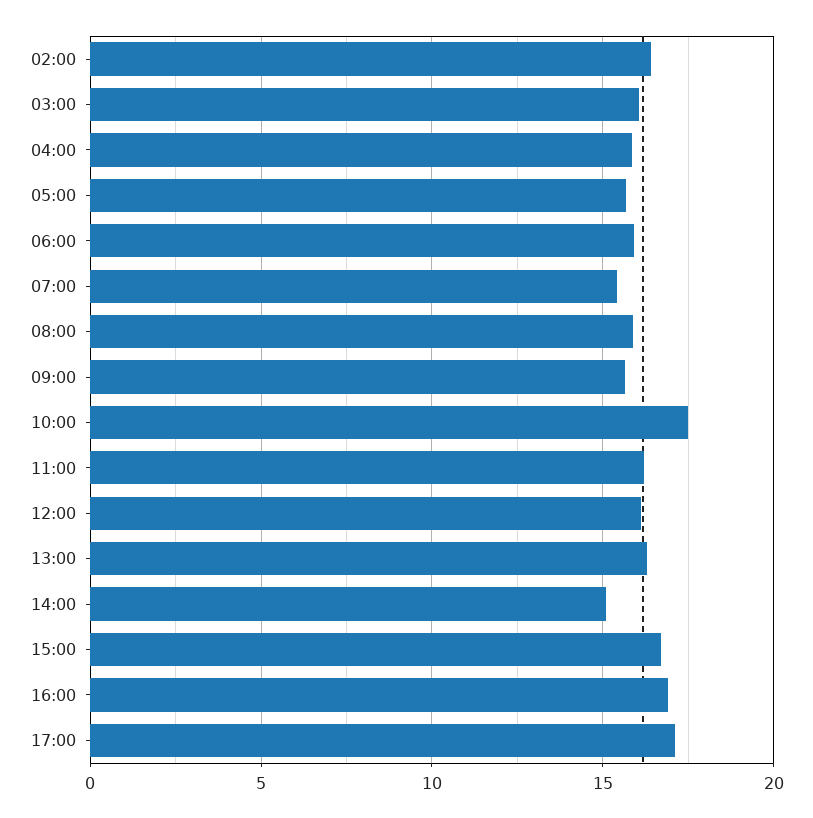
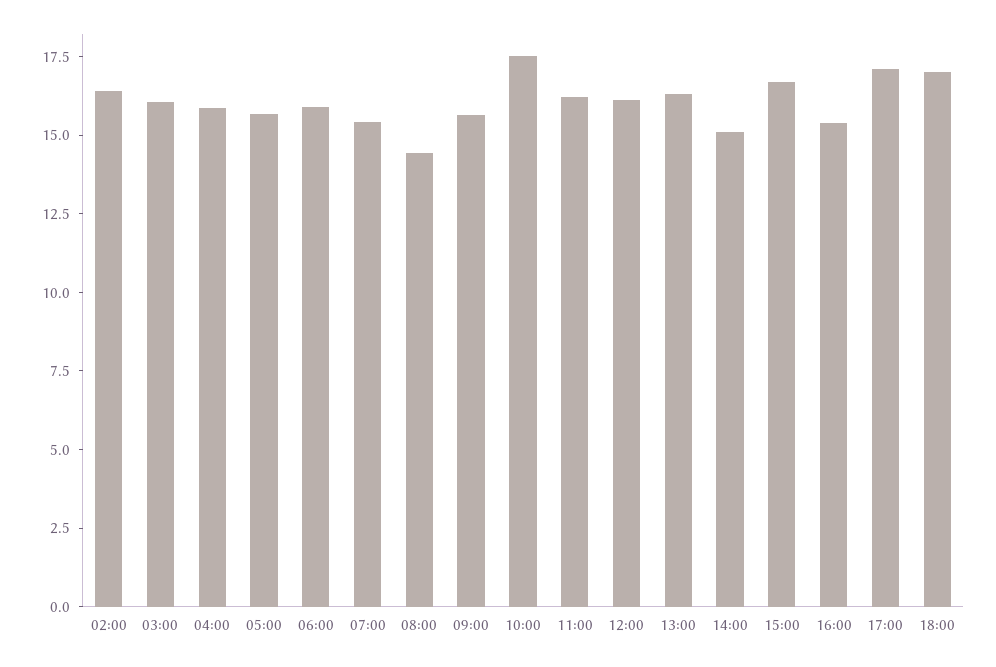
08:00: 16 -> 14.5
16:00: 17 -> 15.5
18:00: none -> 17

